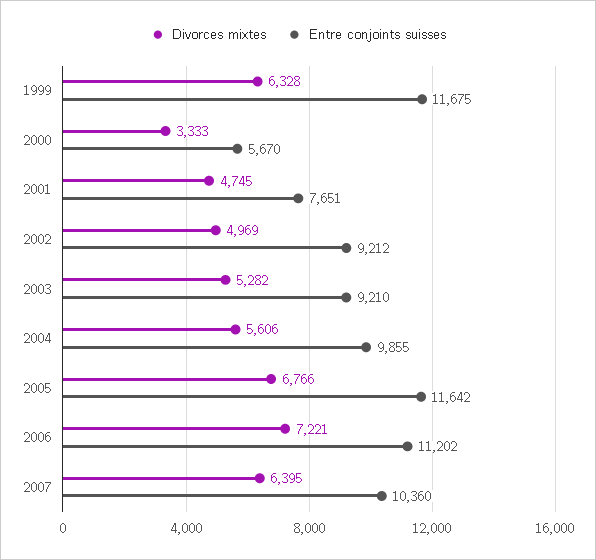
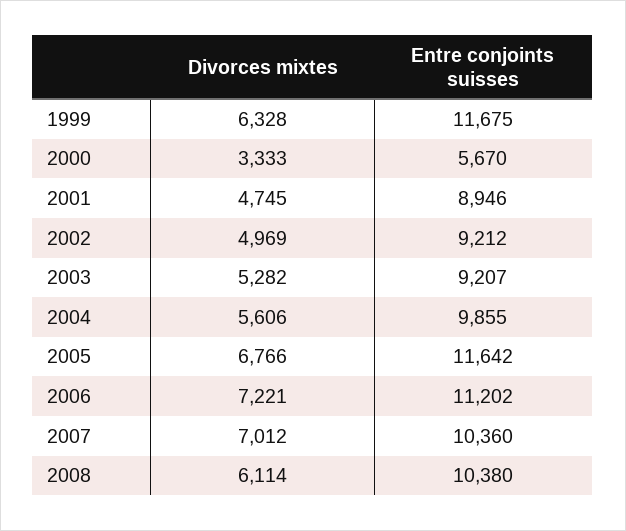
Entre conjoints suisses, 2001: 7651 -> 8946
Entre conjoints suisses, 2003: 9210 -> 9207
Divorces mixtes, 2007: 6395 -> 7012
Divorces mixtes, 2008: none -> 6114
Entre conjoints suisses, 2008: none -> 10380

